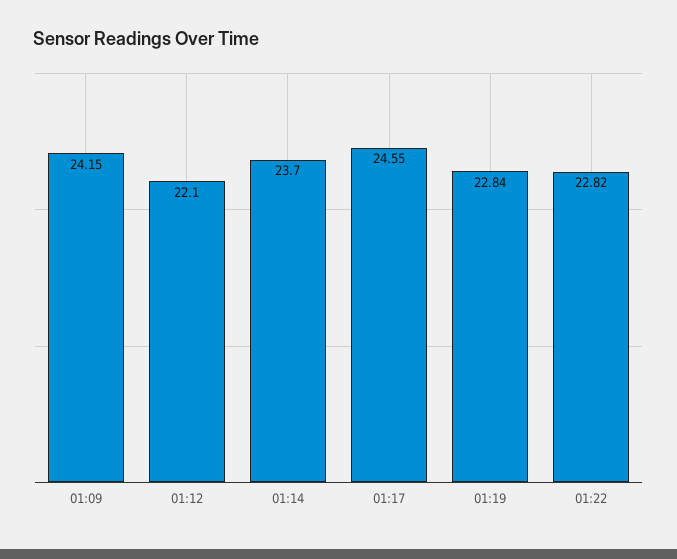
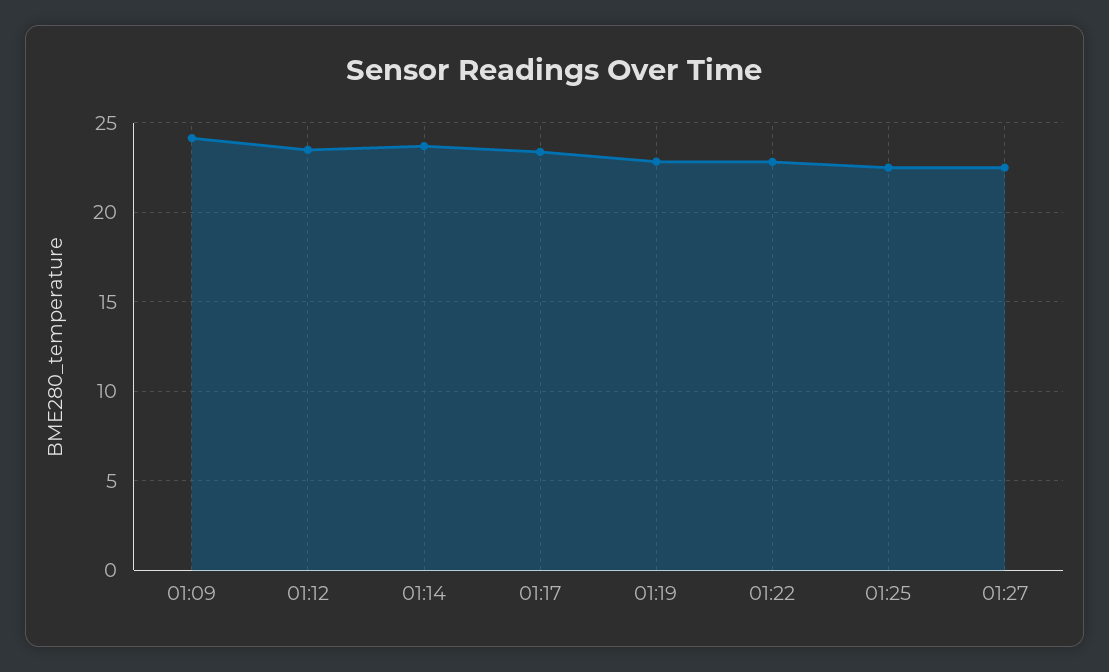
01:12: 22.1 -> 23.5
01:17: 24.55 -> 23.5
01:25: none -> 22.5
01:27: none -> 22.5

